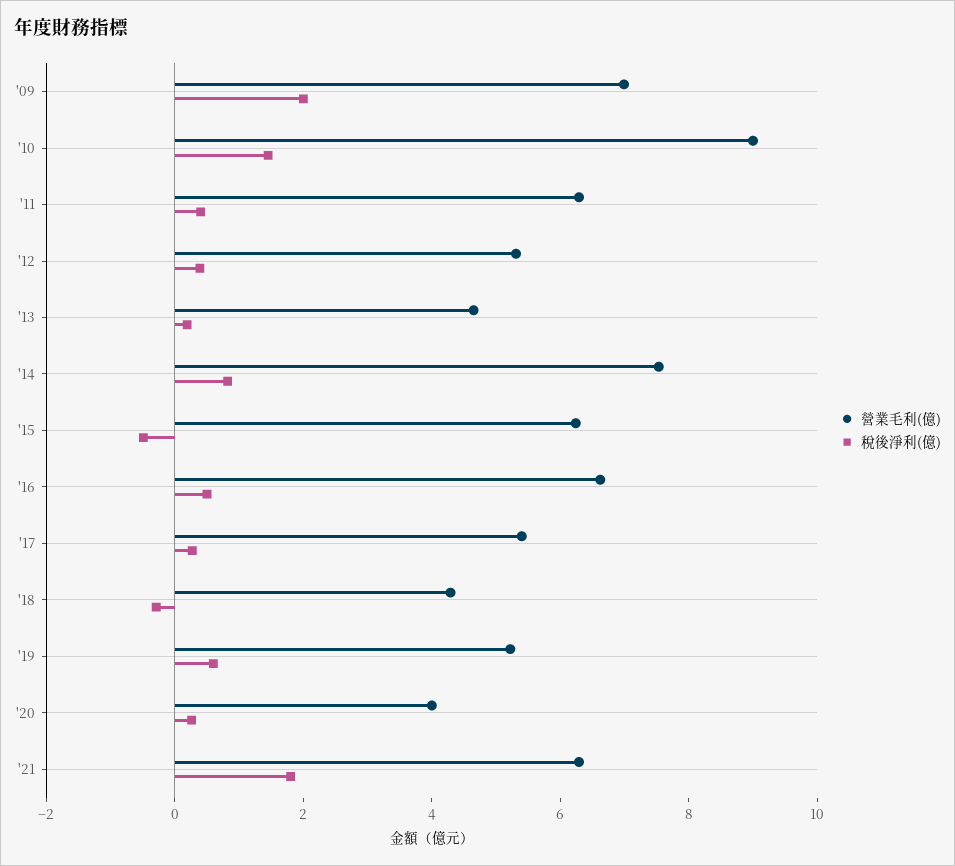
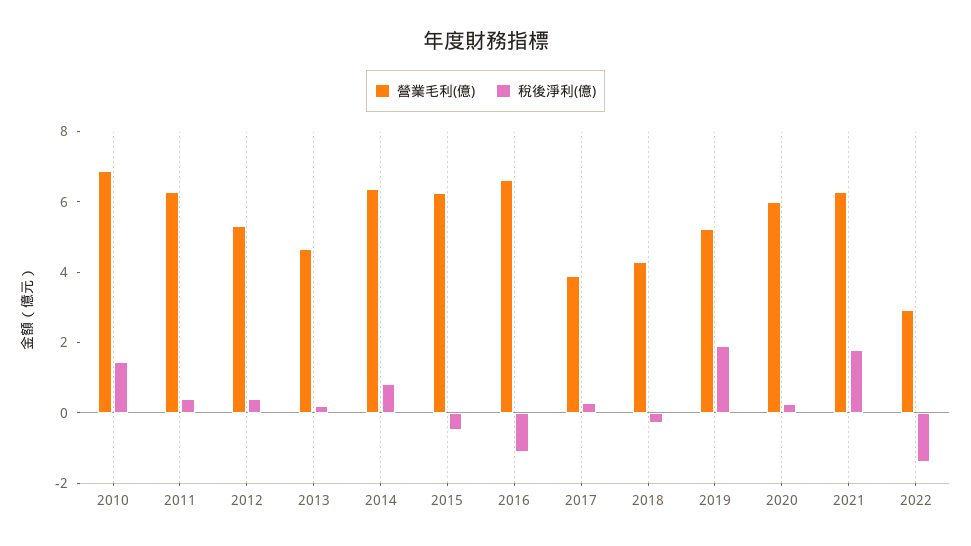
營業毛利(億), '09: 7 -> none
稅後淨利(億), '09: 2 -> none
營業毛利(億), '10: 9 -> 7
營業毛利(億), '14: 7.5 -> 6.5
稅後淨利(億), '16: 0.5 -> -1
營業毛利(億), '17: 5.5 -> 4
稅後淨利(億), '19: 0.5 -> 2
營業毛利(億), '20: 4 -> 6
營業毛利(億), 2022: none -> 3
稅後淨利(億), 2022: none -> -1.5

